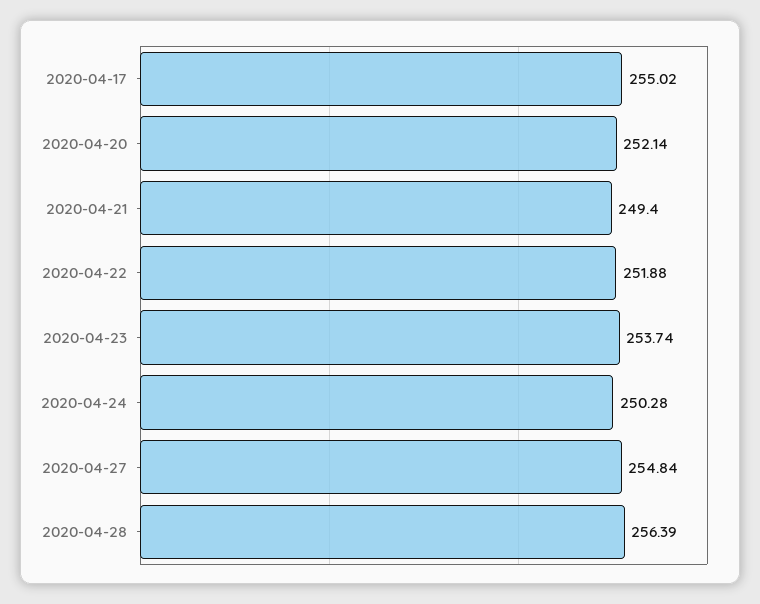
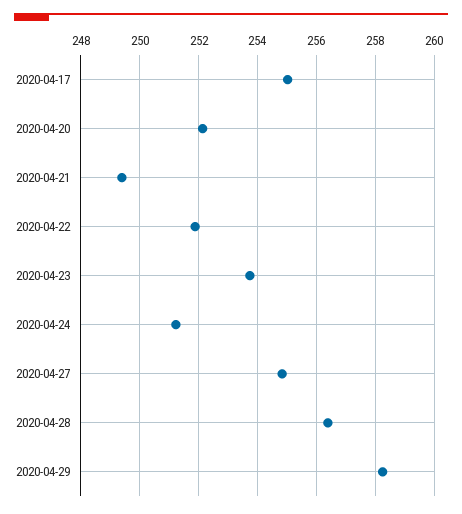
2020-04-24: 250.28 -> 251.25
2020-04-29: none -> 258.25

